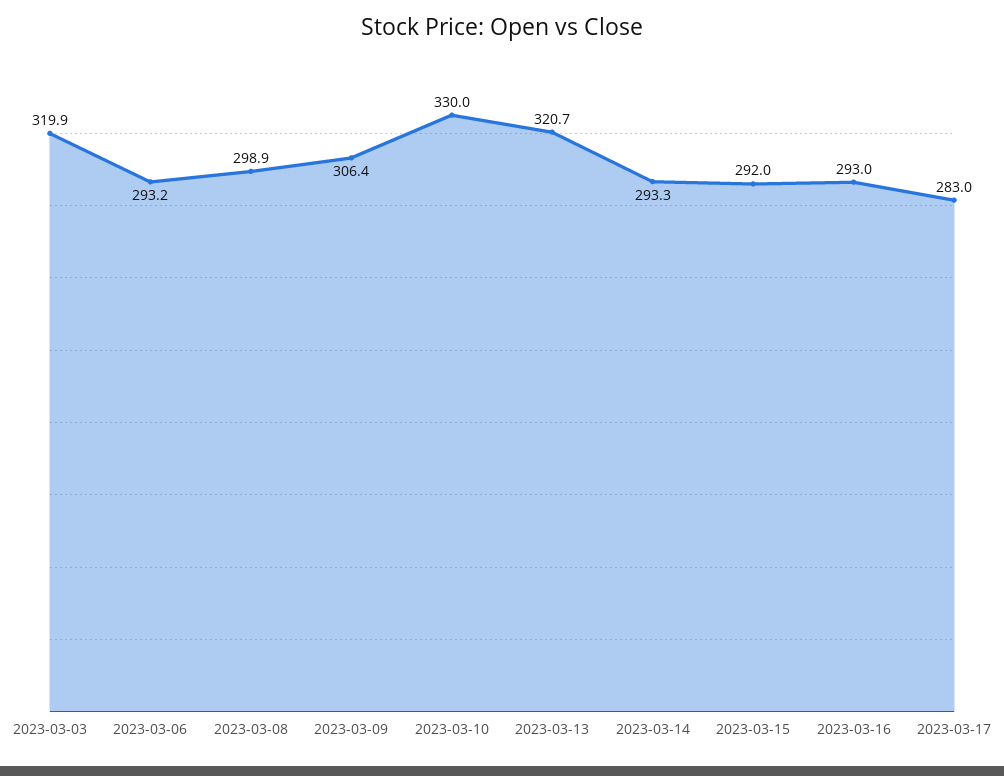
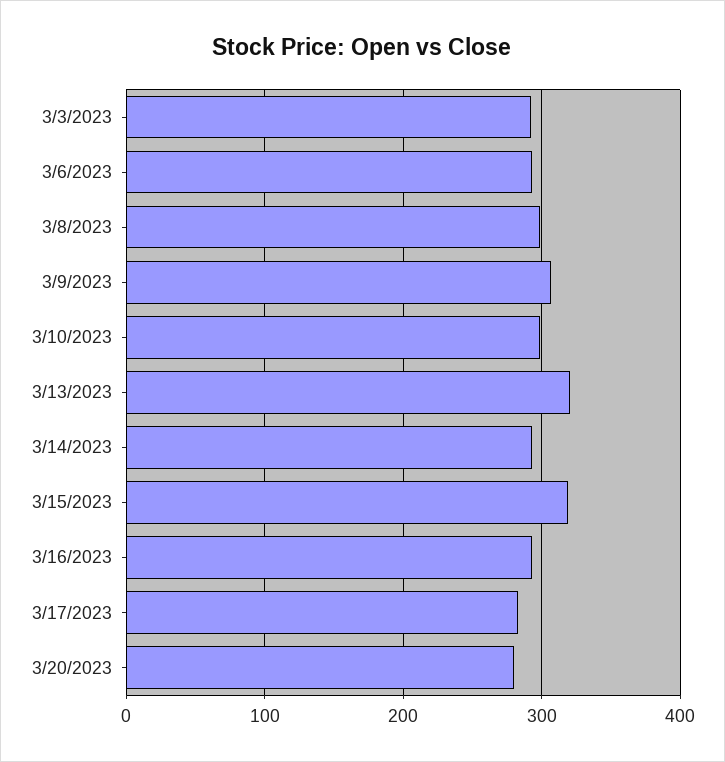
2023-03-03: 319.9 -> 290
2023-03-10: 330 -> 300
2023-03-15: 292 -> 320
3/20/2023: none -> 280

